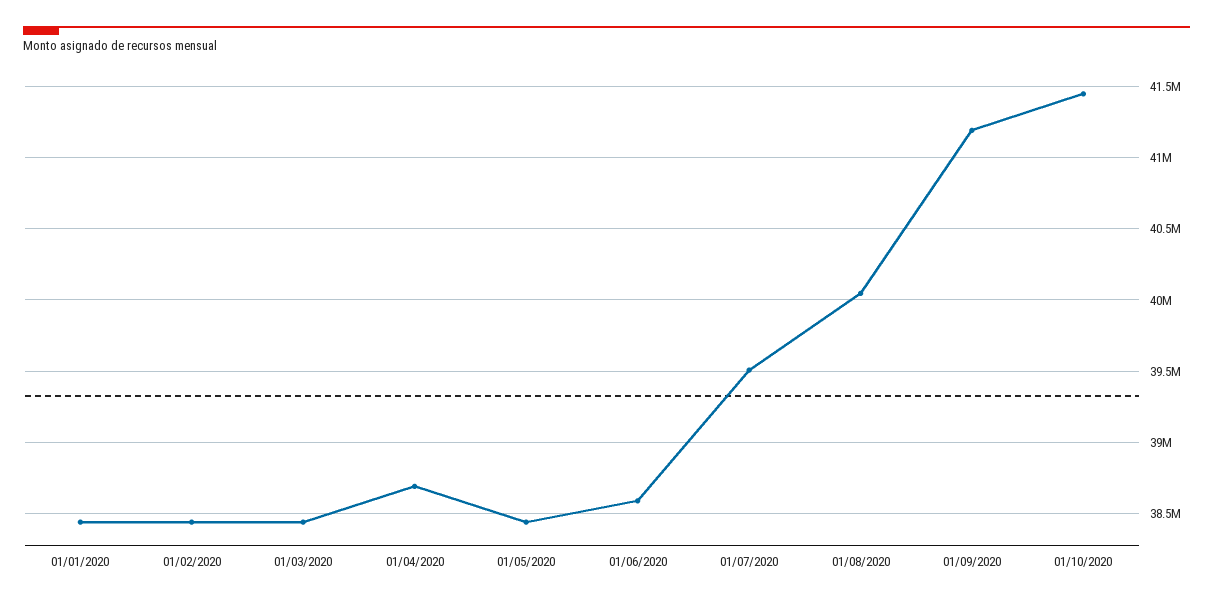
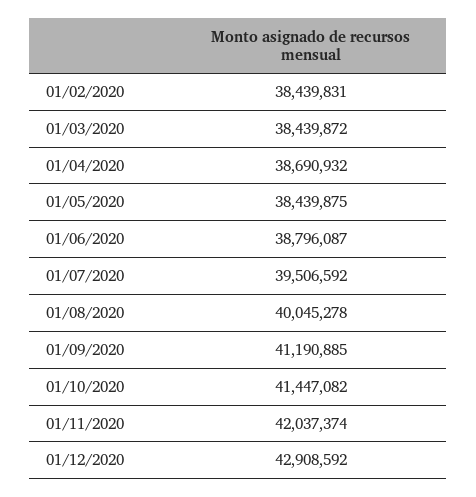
01/01/2020: 38450000 -> none
01/06/2020: 38600000 -> 38796087
01/11/2020: none -> 42037374
01/12/2020: none -> 42908592

